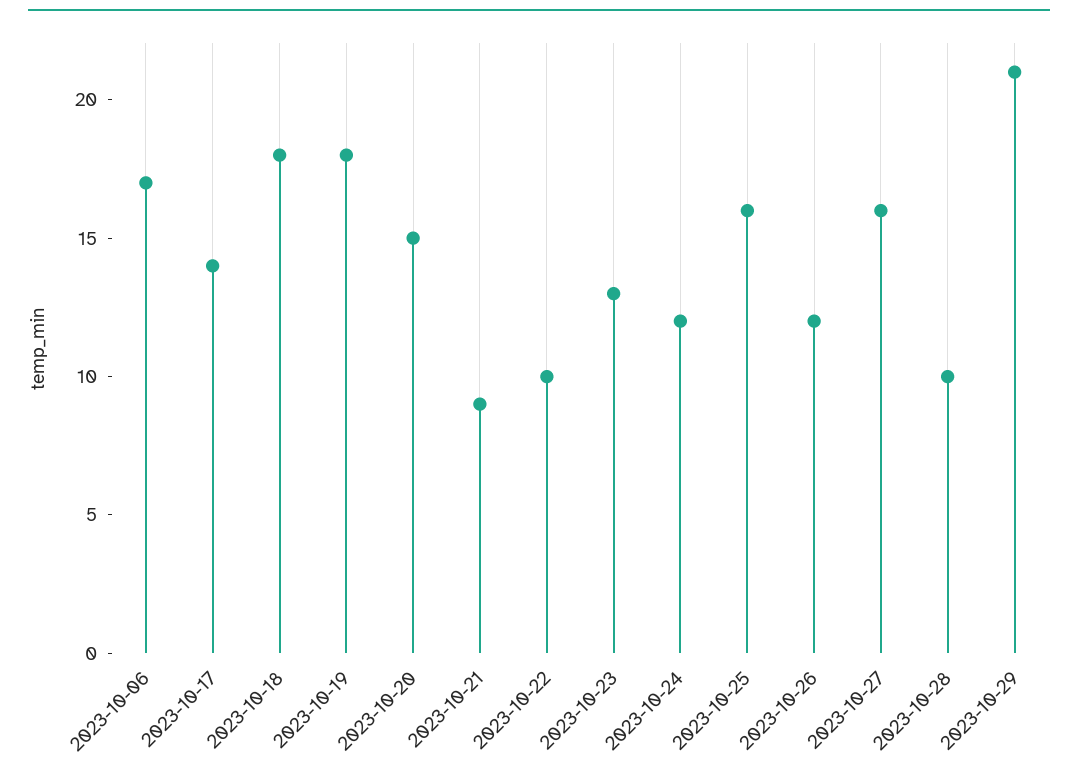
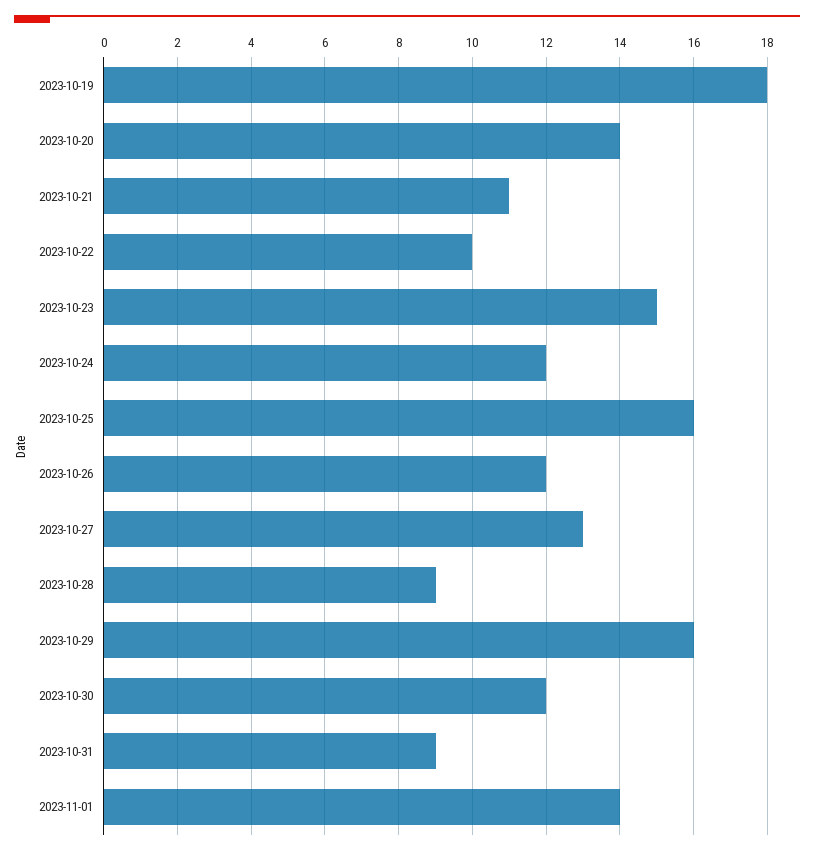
2023-10-06: 17 -> none
2023-10-17: 14 -> none
2023-10-18: 18 -> none
2023-10-20: 15 -> 14
2023-10-21: 9 -> 11
2023-10-23: 13 -> 15
2023-10-27: 16 -> 13
2023-10-28: 10 -> 9
2023-10-29: 21 -> 16
2023-10-30: none -> 12
2023-10-31: none -> 9
2023-11-01: none -> 14

